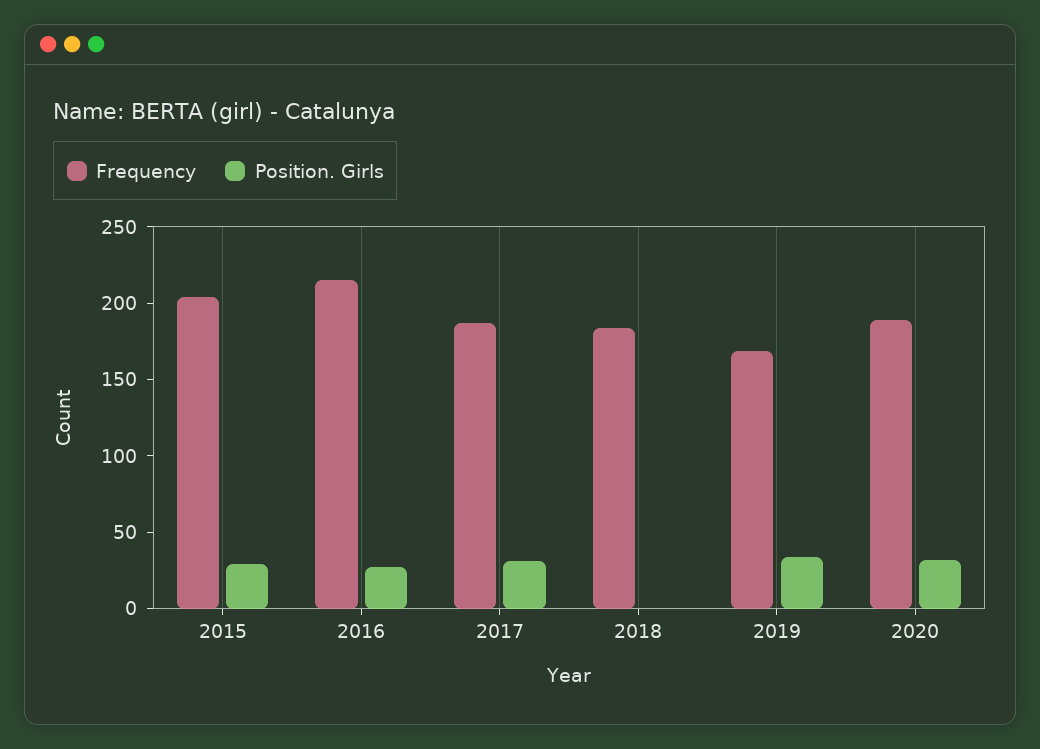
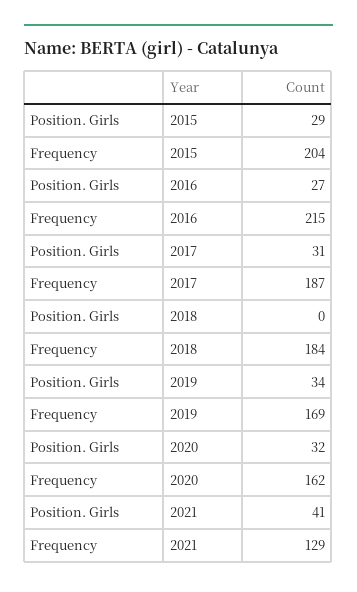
Frequency, 2020: 190 -> 162
Position. Girls, 2021: none -> 41
Frequency, 2021: none -> 129

